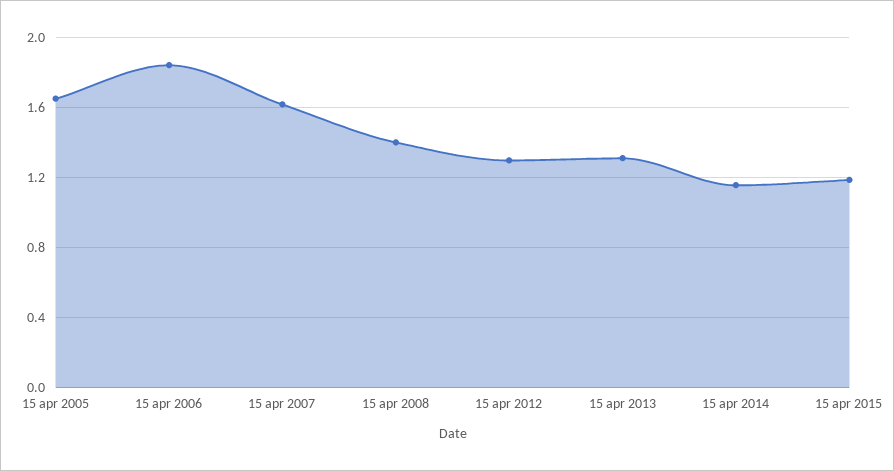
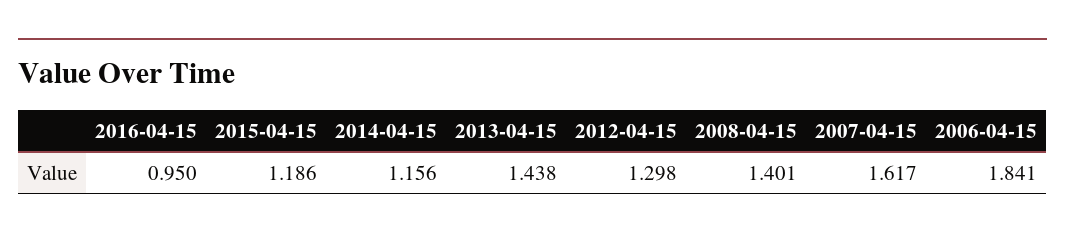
15 apr 2005: 1.65 -> none
15 apr 2013: 1.3 -> 1.438
2016-04-15: none -> 0.95

